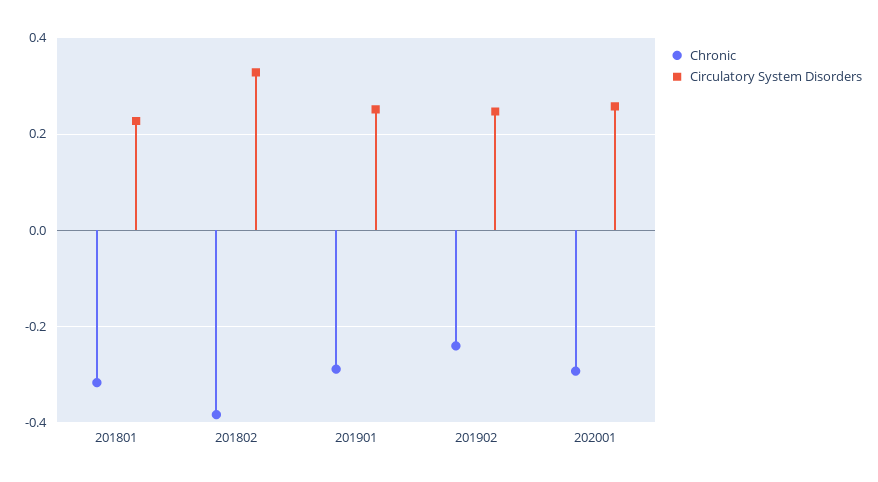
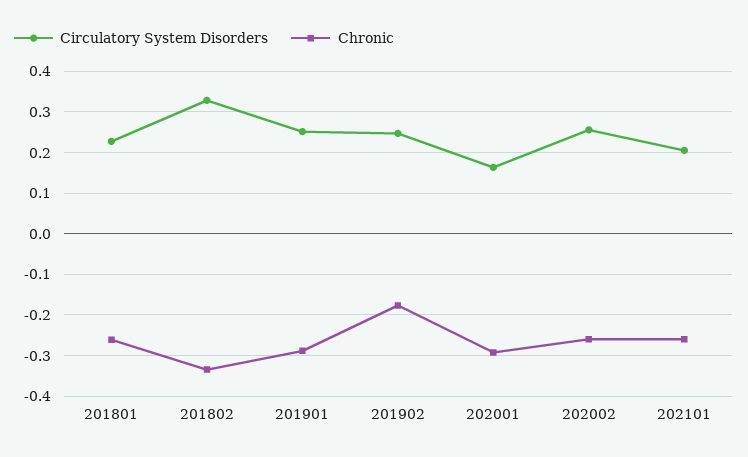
Chronic, 201801: -0.32 -> -0.26
Chronic, 201802: -0.38 -> -0.34
Chronic, 201902: -0.24 -> -0.18
Circulatory System Disorders, 202001: 0.26 -> 0.16
Circulatory System Disorders, 202002: none -> 0.26
Chronic, 202002: none -> -0.26
Circulatory System Disorders, 202101: none -> 0.2
Chronic, 202101: none -> -0.26

